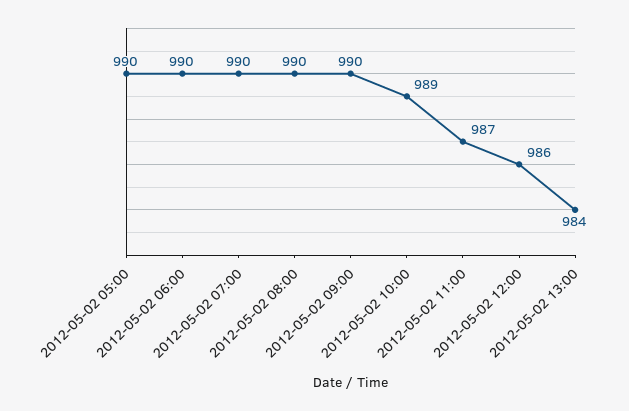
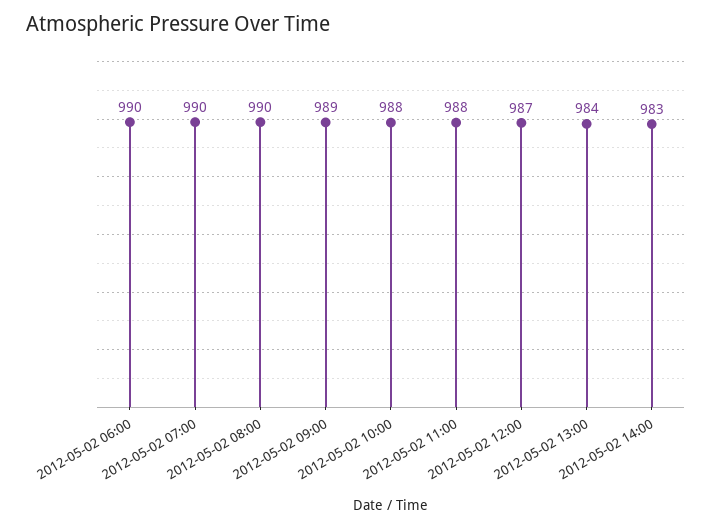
2012-05-02 05:00: 990 -> none
2012-05-02 09:00: 990 -> 989
2012-05-02 10:00: 989 -> 988
2012-05-02 11:00: 987 -> 988
2012-05-02 12:00: 986 -> 987
2012-05-02 14:00: none -> 983

